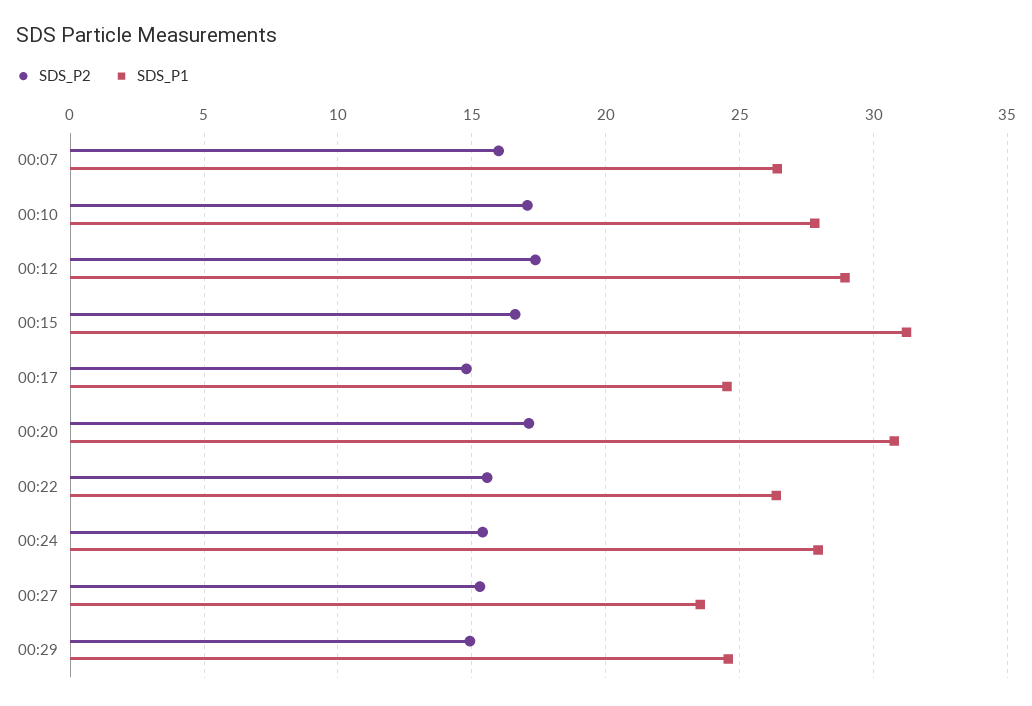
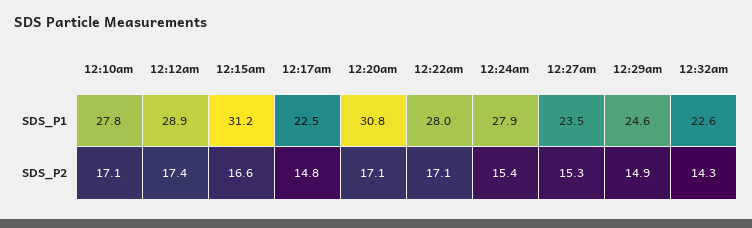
SDS_P2, 00:07: 16 -> none
SDS_P1, 00:07: 26.5 -> none
SDS_P1, 00:17: 24.5 -> 22.5
SDS_P2, 00:22: 15.5 -> 17.1
SDS_P1, 00:22: 26.5 -> 28
SDS_P1, 12:32am: none -> 22.6
SDS_P2, 12:32am: none -> 14.3

